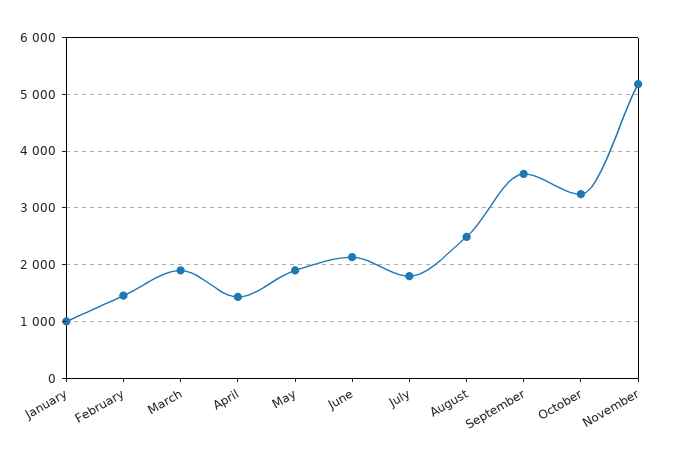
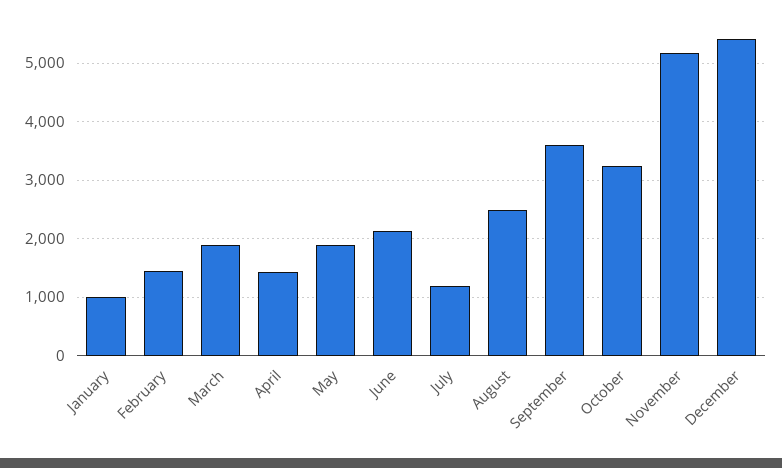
July: 1800 -> 1200
December: none -> 5400

